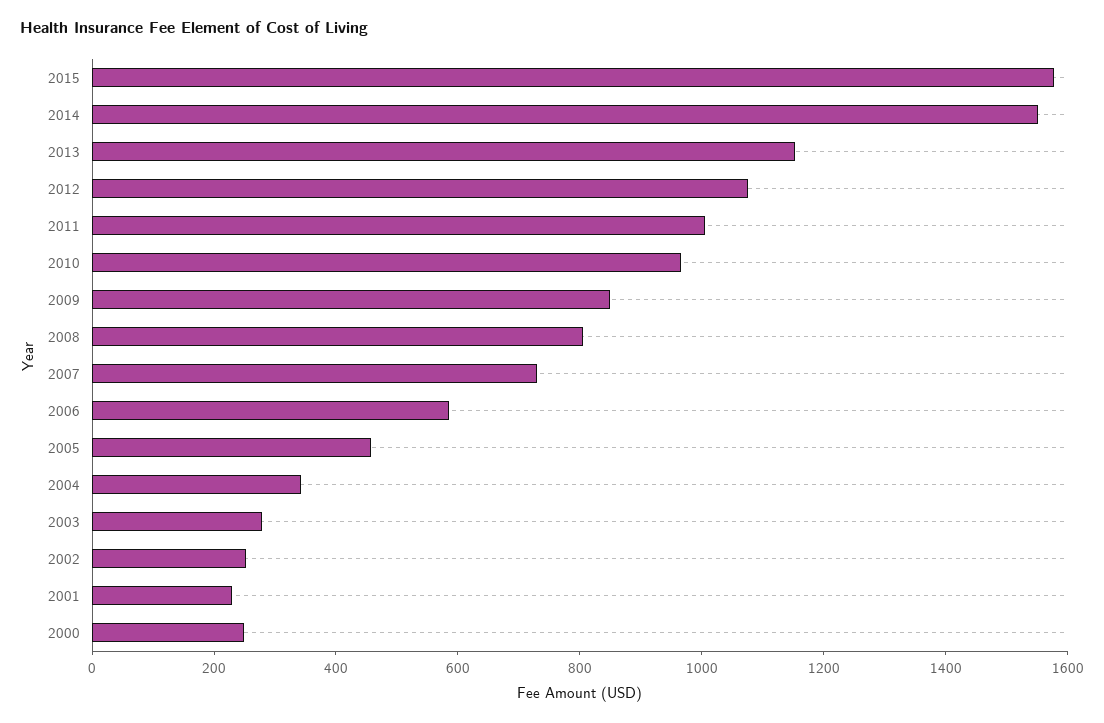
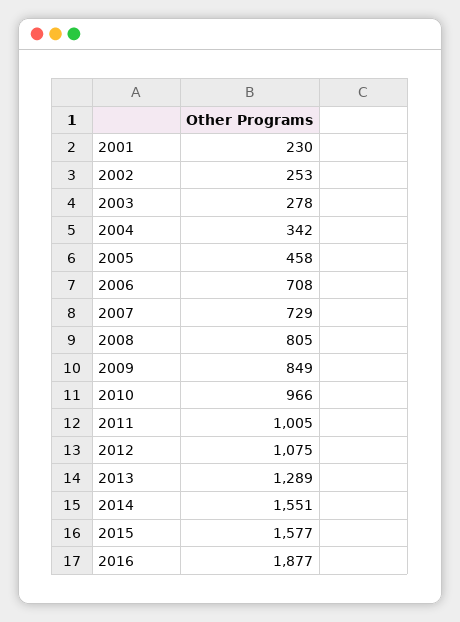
2013: 1150 -> 1289
2006: 600 -> 708
2000: 250 -> none
2016: none -> 1877

